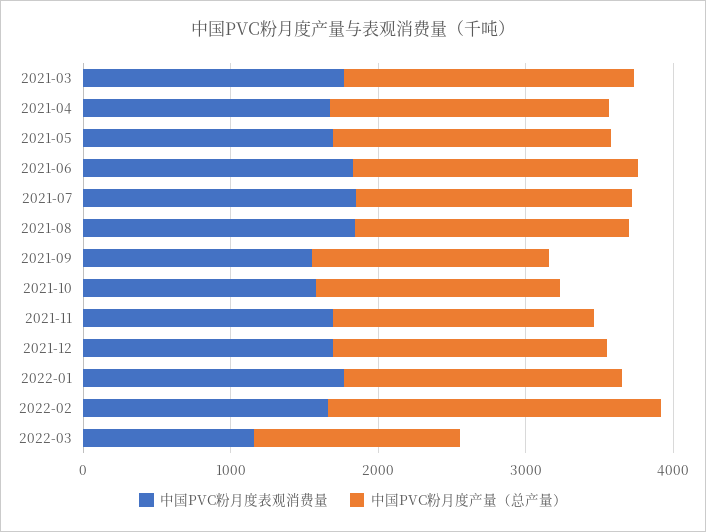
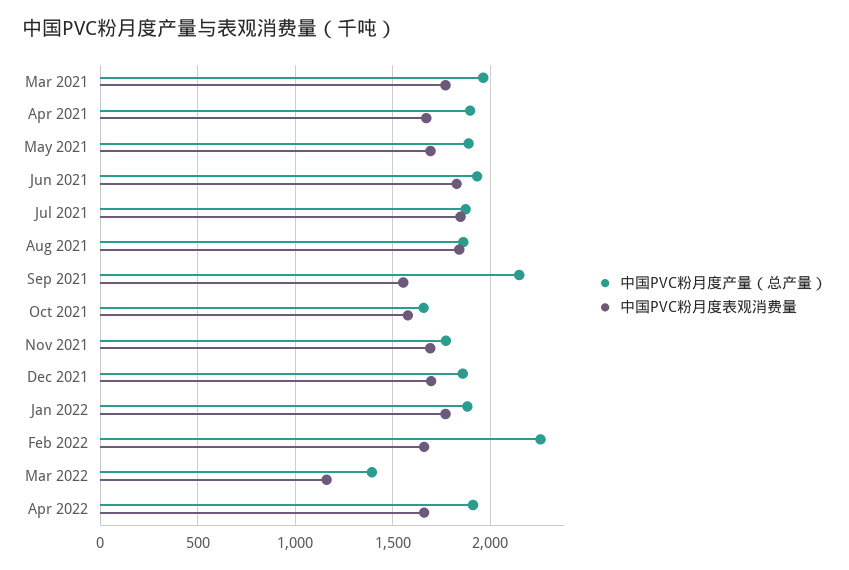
中国PVC粉月度产量（总产量）, 2021-09: 1600 -> 2150
中国PVC粉月度产量（总产量）, Apr 2022: none -> 1900
中国PVC粉月度表观消费量, Apr 2022: none -> 1650

